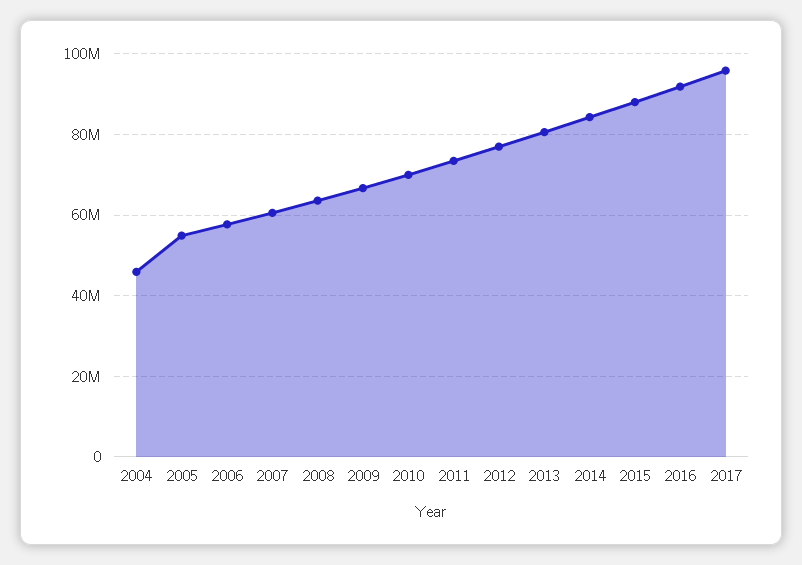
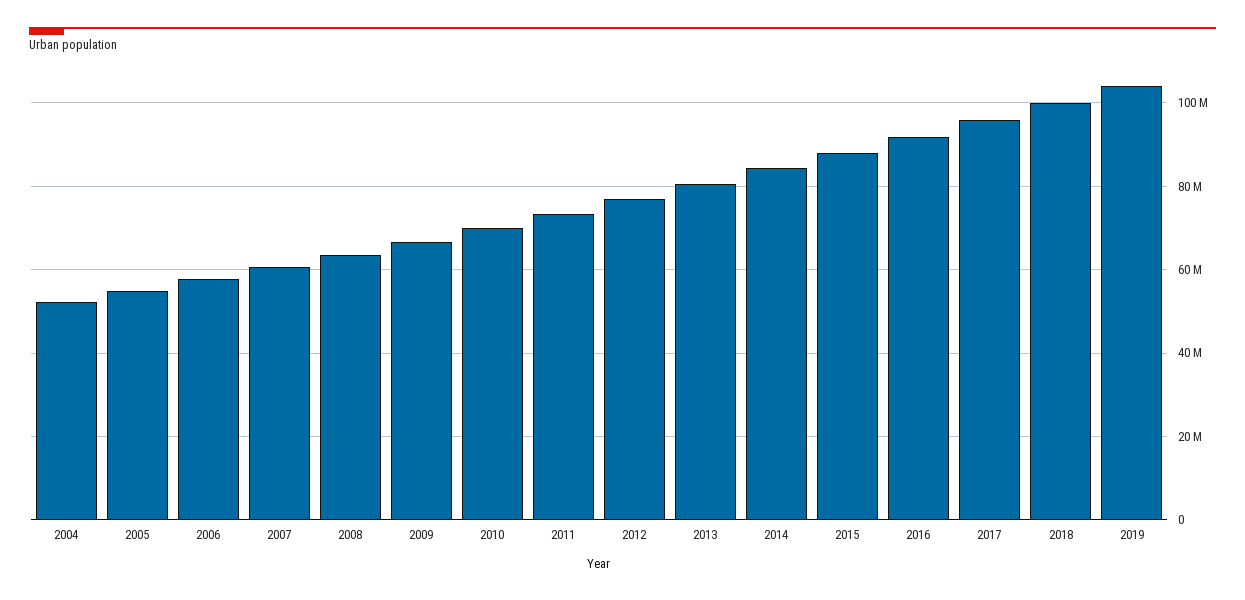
2004: 46000000 -> 52000000
2018: none -> 100000000
2019: none -> 104000000

